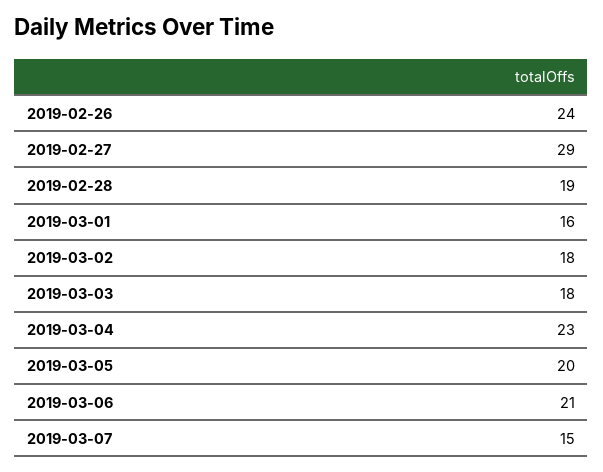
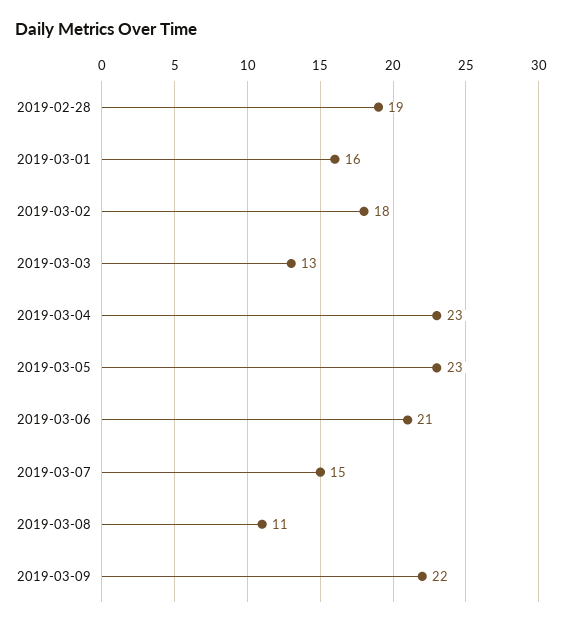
2019-02-26: 24 -> none
2019-02-27: 29 -> none
2019-03-03: 18 -> 13
2019-03-05: 20 -> 23
2019-03-08: none -> 11
2019-03-09: none -> 22

